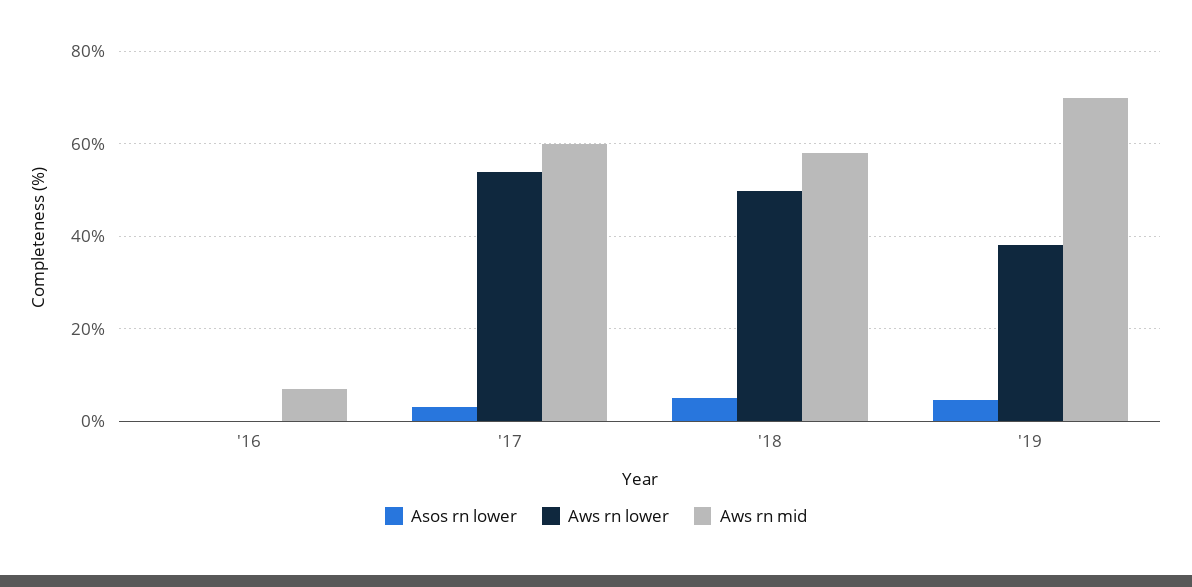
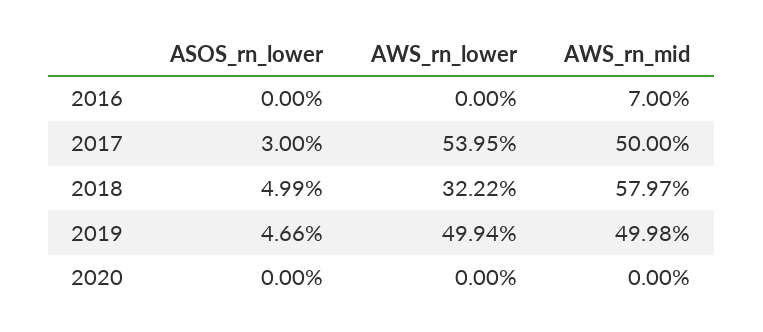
Aws rn mid, '17: 60 -> 50
Aws rn lower, '18: 50 -> 32.22
Aws rn lower, '19: 38 -> 49.94
Aws rn mid, '19: 70 -> 49.98
Asos rn lower, 2020: none -> 0
Aws rn lower, 2020: none -> 0
Aws rn mid, 2020: none -> 0

